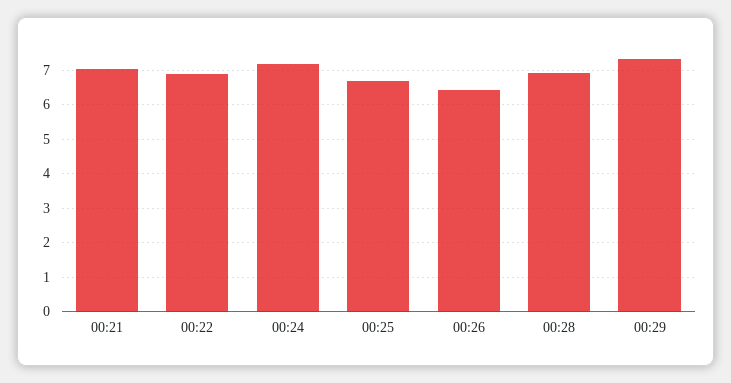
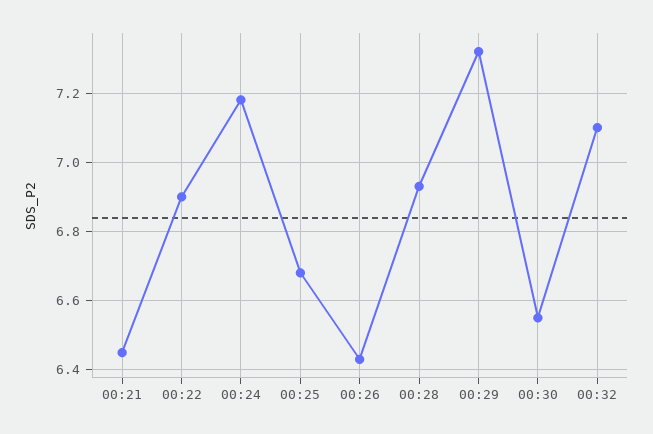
00:21: 7 -> 6.45
00:30: none -> 6.55
00:32: none -> 7.1

